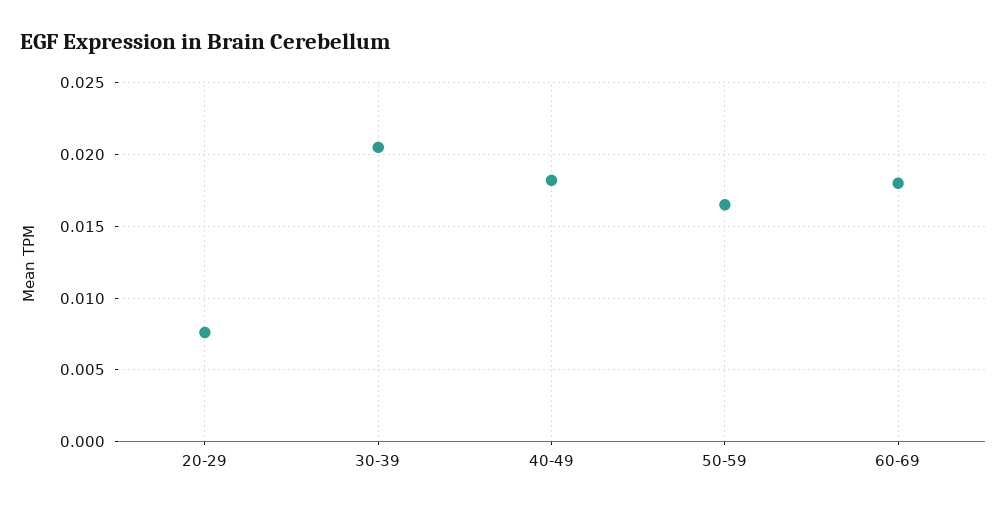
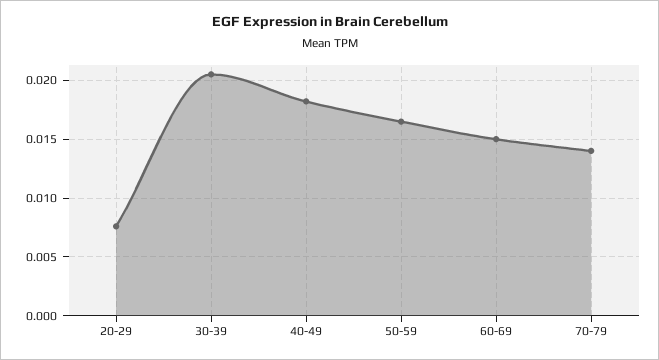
60-69: 0.018 -> 0.015
70-79: none -> 0.014

